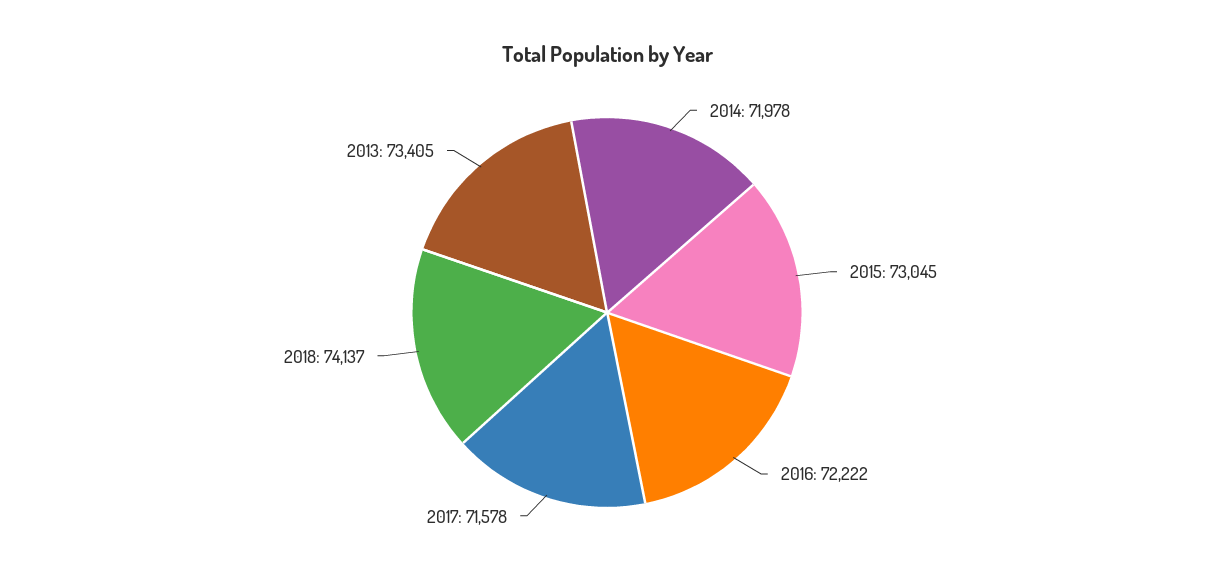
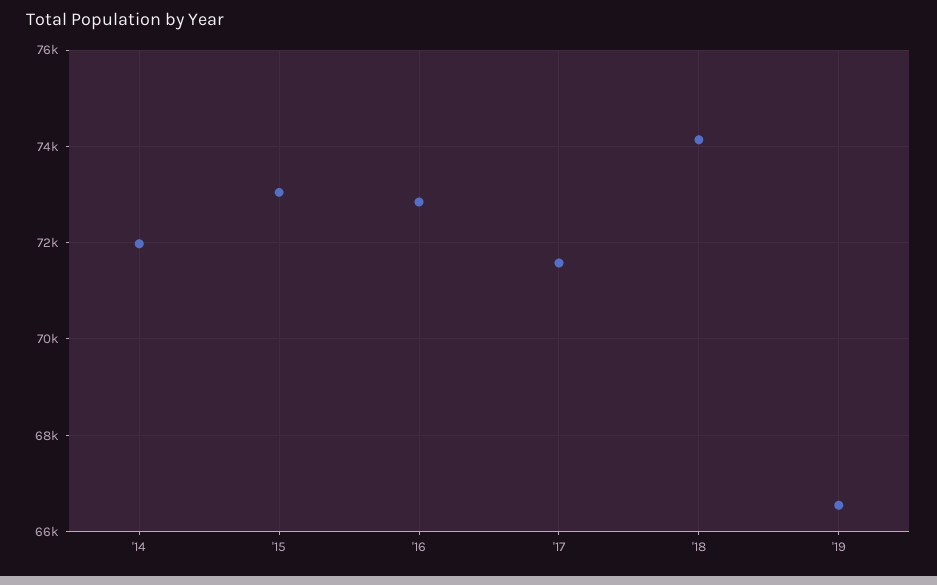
2016: 72222 -> 72800
2013: 73405 -> none
'19: none -> 66600

